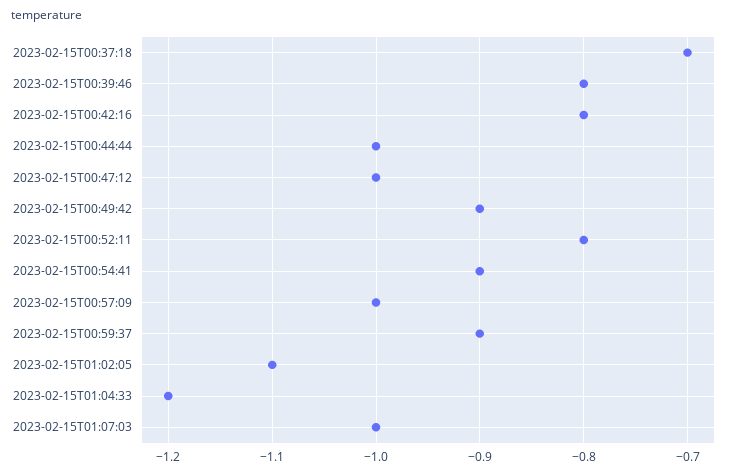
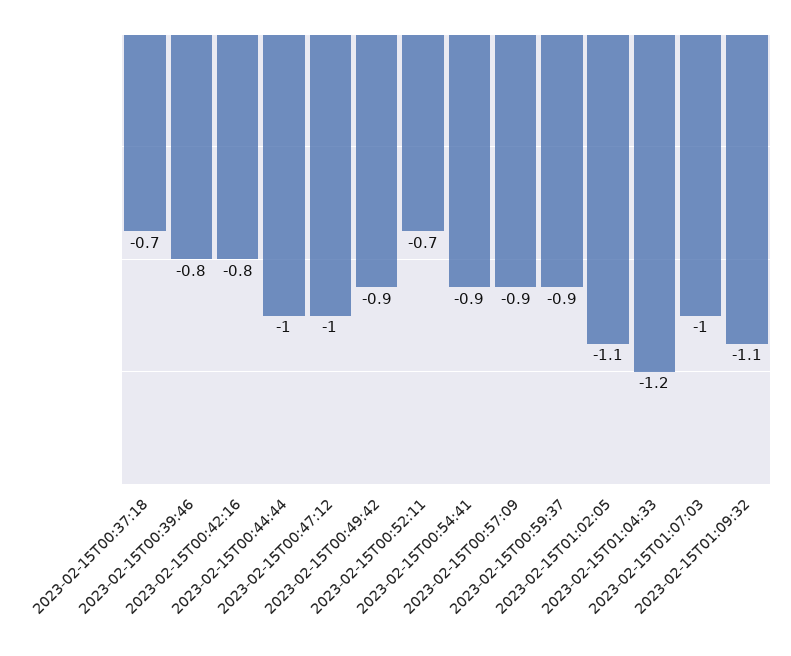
2023-02-15T00:52:11: -0.8 -> -0.7
2023-02-15T00:57:09: -1 -> -0.9
2023-02-15T01:09:32: none -> -1.1

